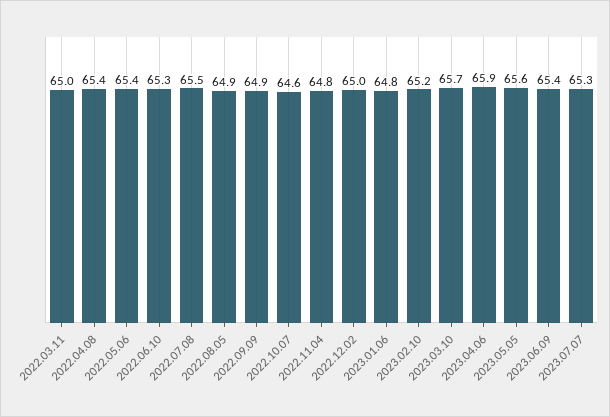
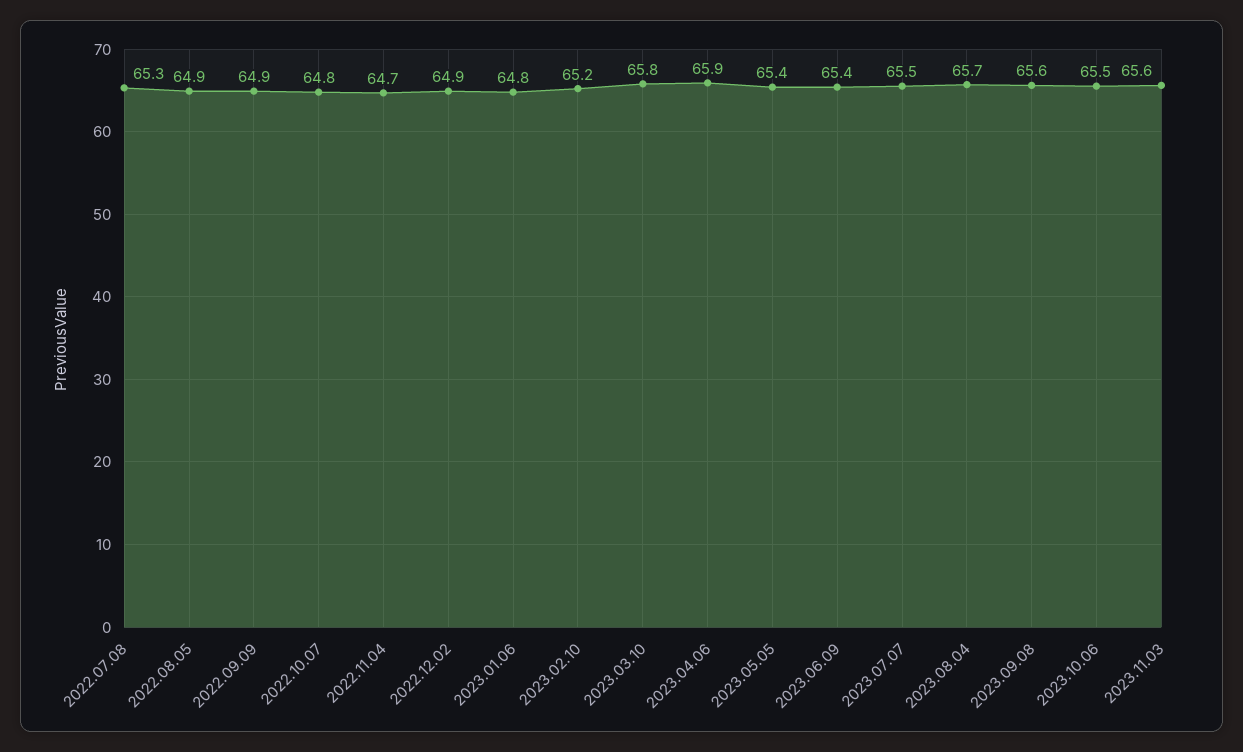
2022.03.11: 65 -> none
2022.04.08: 65.4 -> none
2022.05.06: 65.4 -> none
2022.06.10: 65.3 -> none
2022.07.08: 65.5 -> 65.3
2022.10.07: 64.6 -> 64.8
2022.11.04: 64.8 -> 64.7
2022.12.02: 65 -> 64.9
2023.03.10: 65.7 -> 65.8
2023.05.05: 65.6 -> 65.4
2023.07.07: 65.3 -> 65.5
2023.08.04: none -> 65.7
2023.09.08: none -> 65.6
2023.10.06: none -> 65.5
2023.11.03: none -> 65.6

